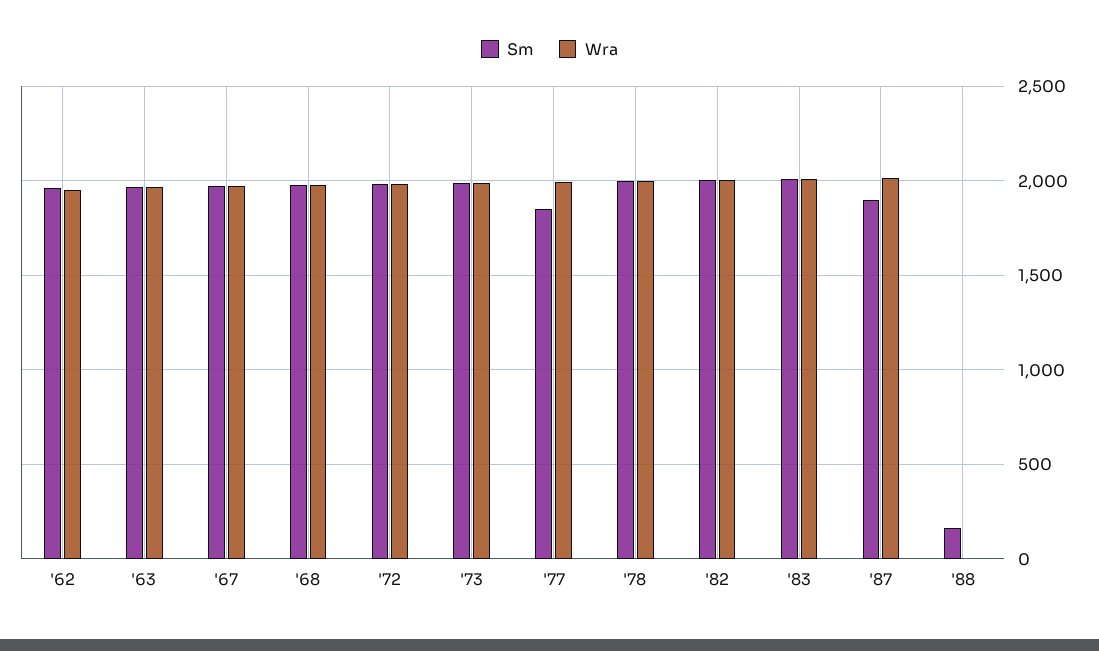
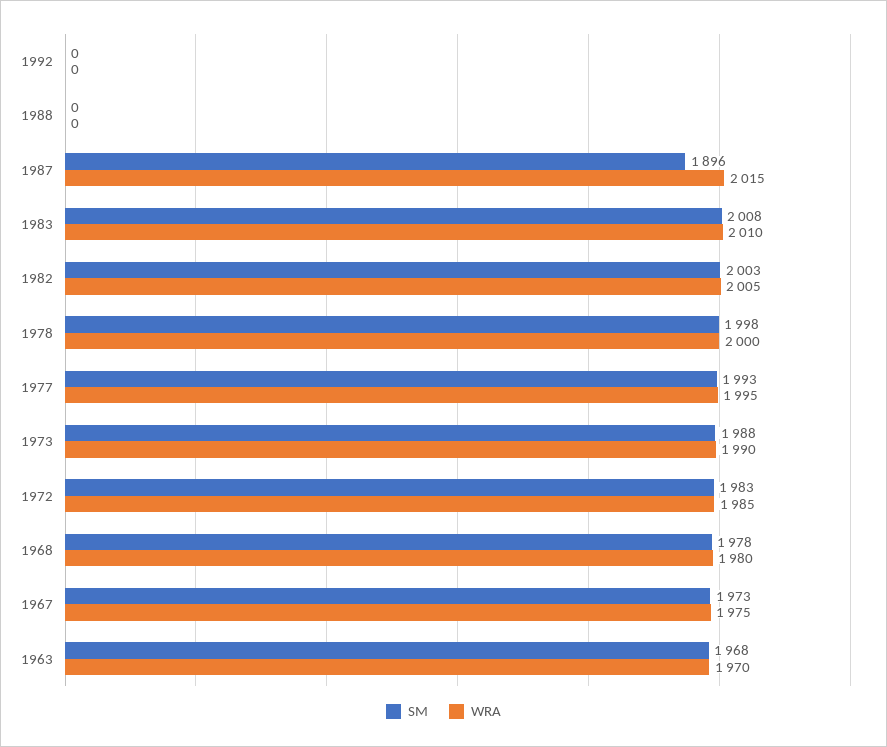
Sm, '62: 1950 -> none
Wra, '62: 1950 -> none
Sm, '77: 1850 -> 1993
Sm, '88: 150 -> 0
Sm, 1992: none -> 0
Wra, 1992: none -> 0

